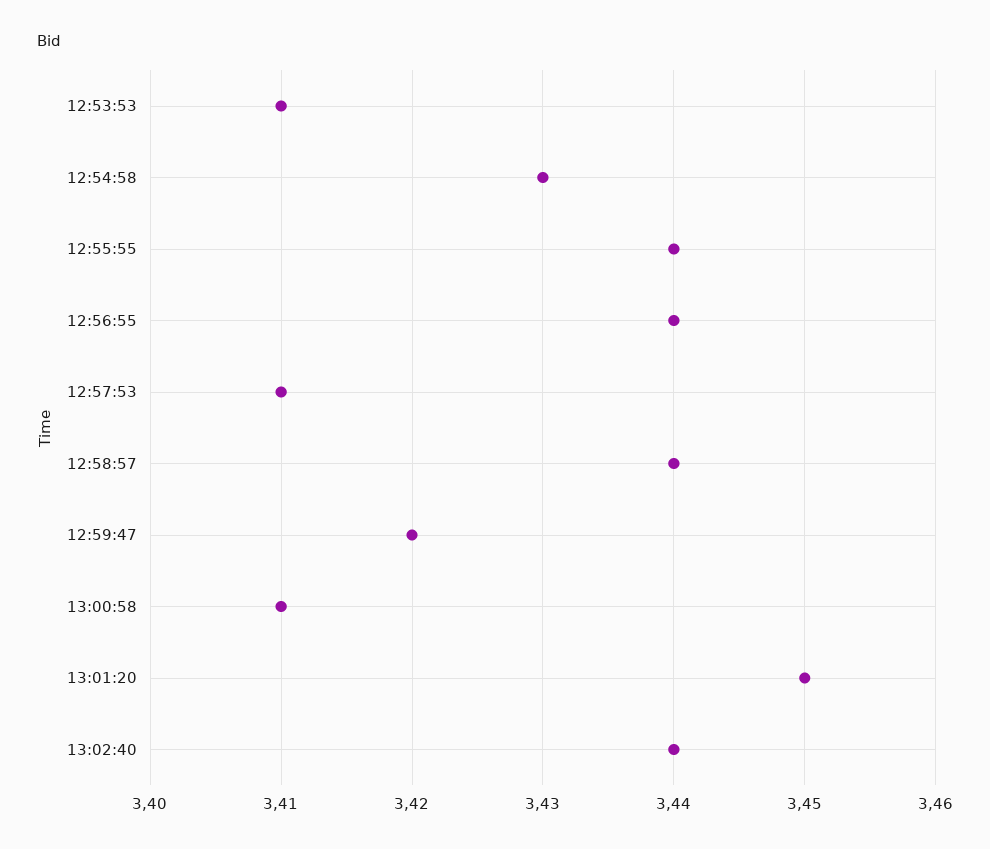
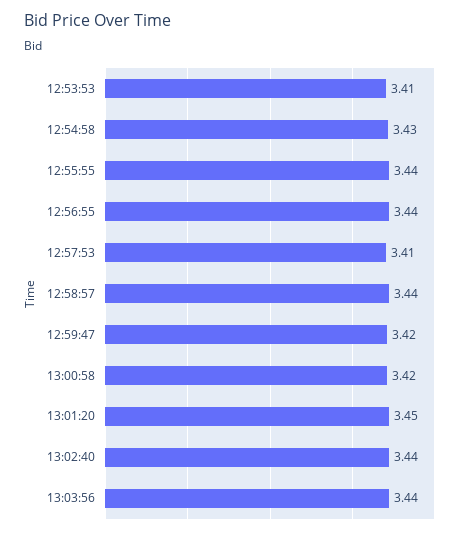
13:00:58: 3.41 -> 3.42
13:03:56: none -> 3.44

